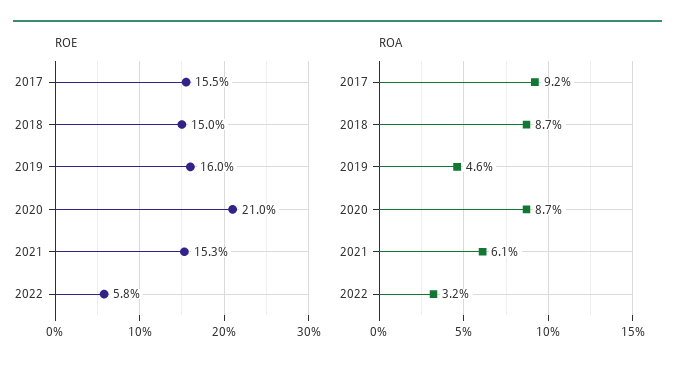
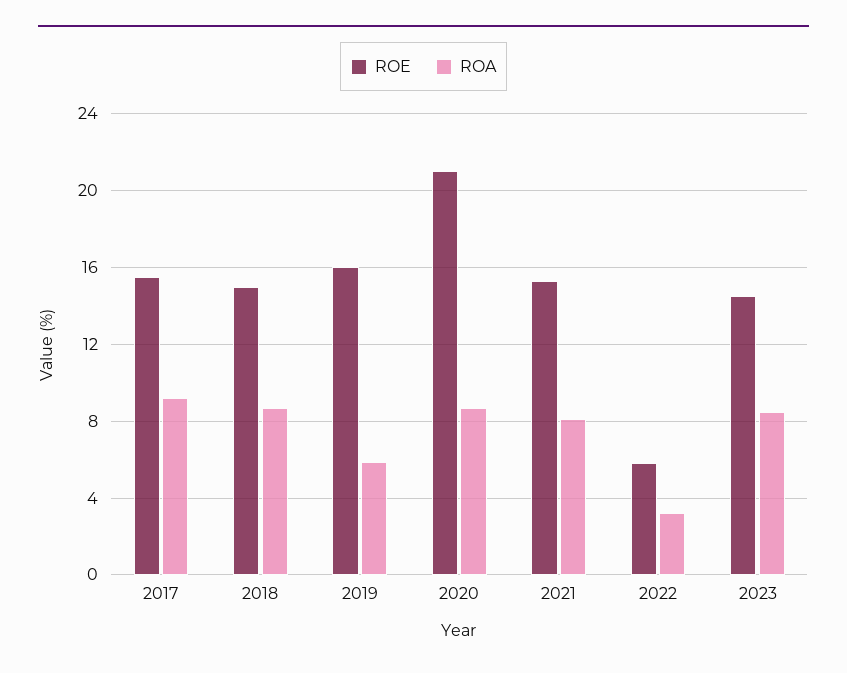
ROA, 2019: 4.6 -> 6
ROA, 2021: 6.1 -> 8
ROE, 2023: none -> 14.5
ROA, 2023: none -> 8.5

